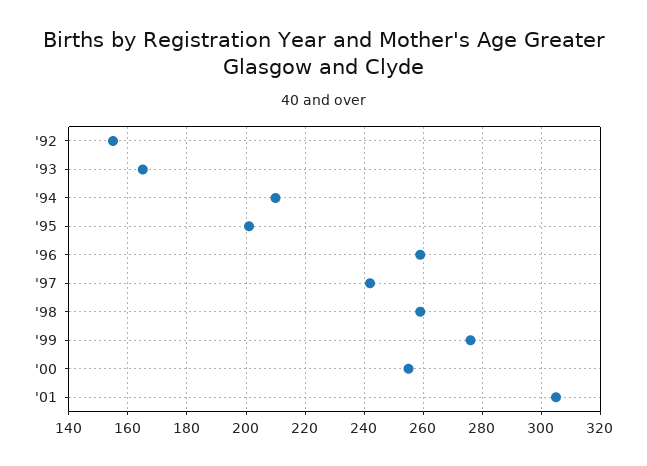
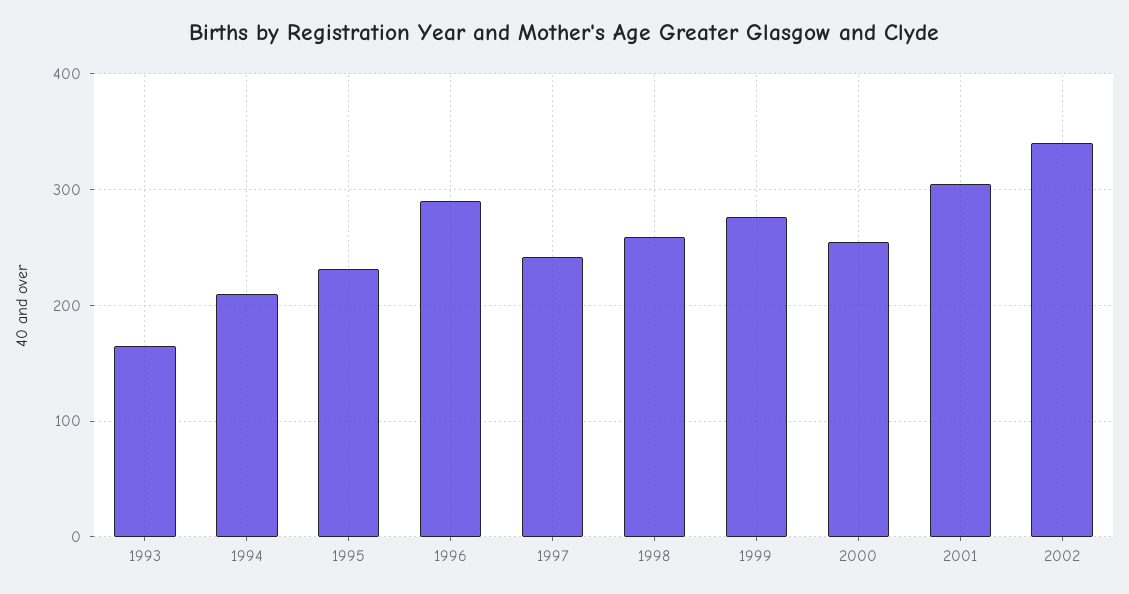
'92: 155 -> none
'95: 200 -> 230
'96: 260 -> 290
2002: none -> 340

